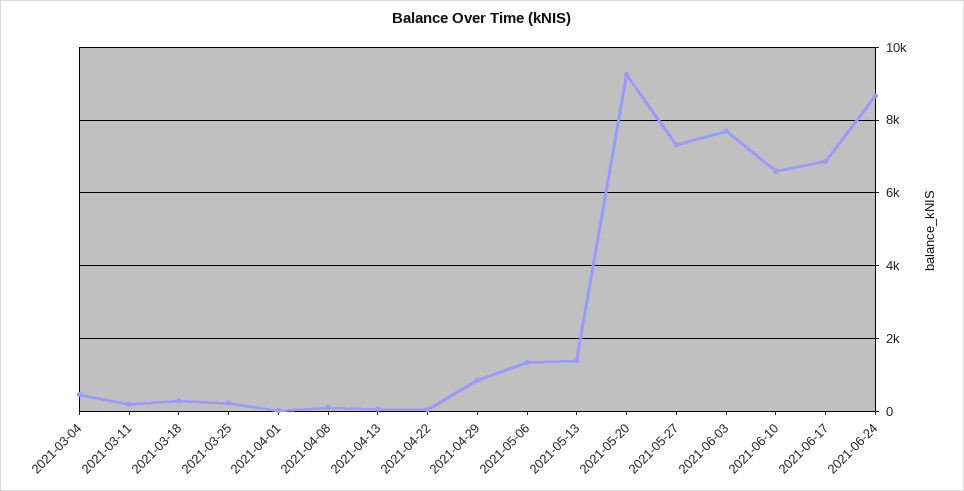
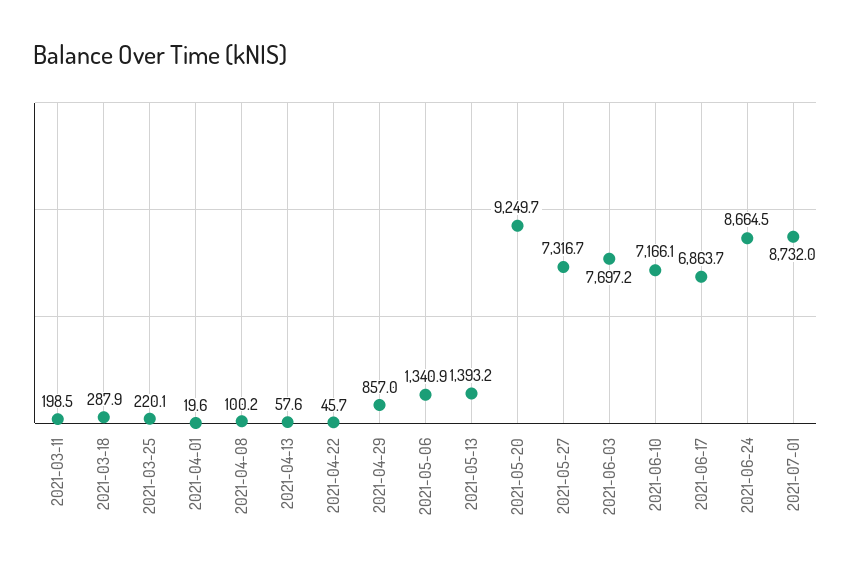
2021-03-04: 400 -> none
2021-06-10: 6600 -> 7166.1
2021-07-01: none -> 8732

